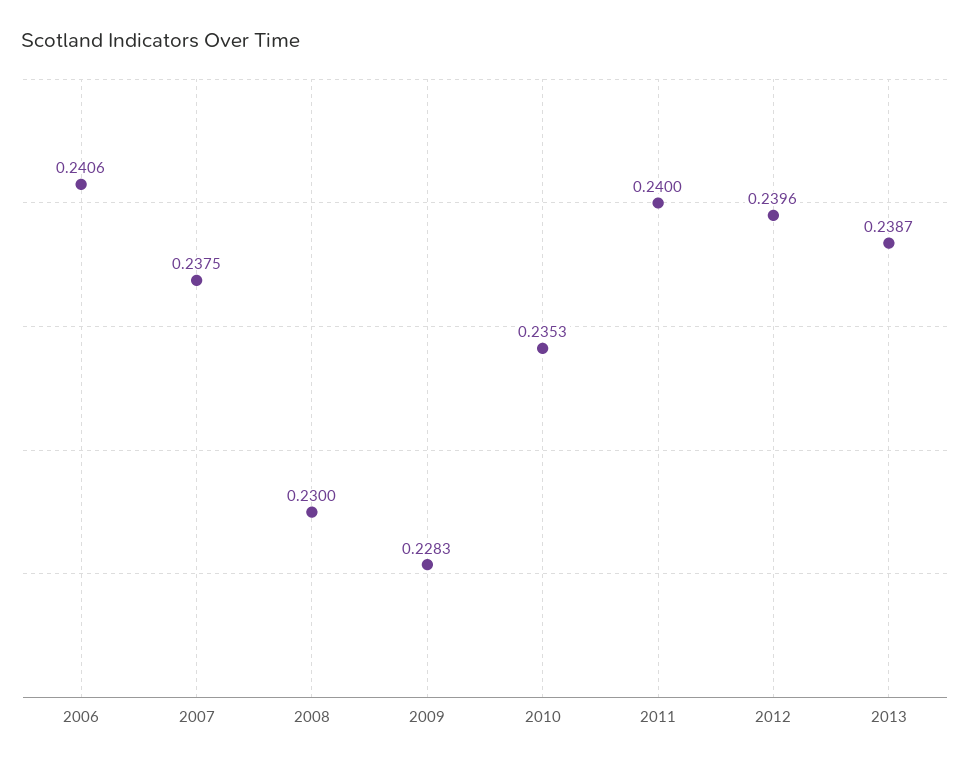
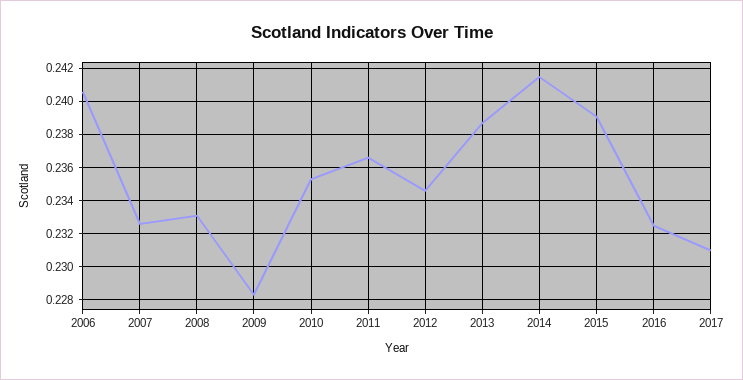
2007: 0.2375 -> 0.2325
2008: 0.23 -> 0.233
2011: 0.24 -> 0.2365
2012: 0.2396 -> 0.2345
2014: none -> 0.2415
2015: none -> 0.239
2016: none -> 0.2325
2017: none -> 0.231

